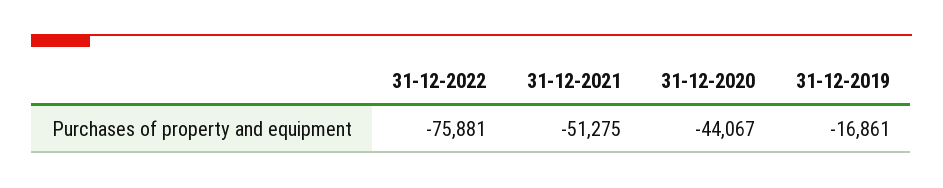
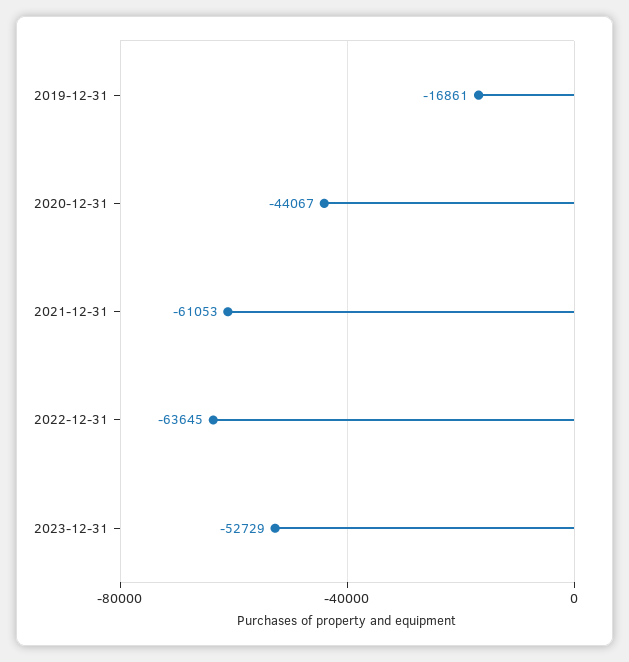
31-12-2022: -75881 -> -63645
31-12-2021: -51275 -> -61053
2023-12-31: none -> -52729

